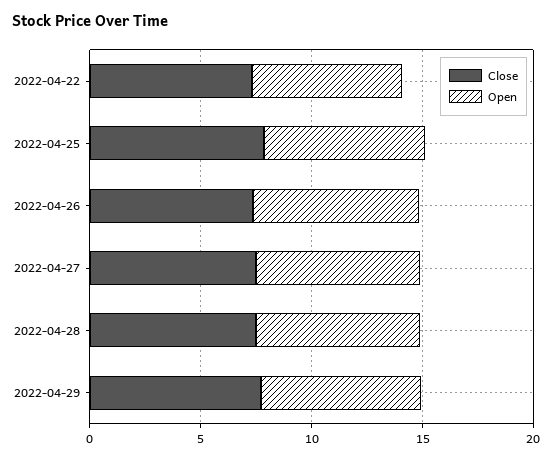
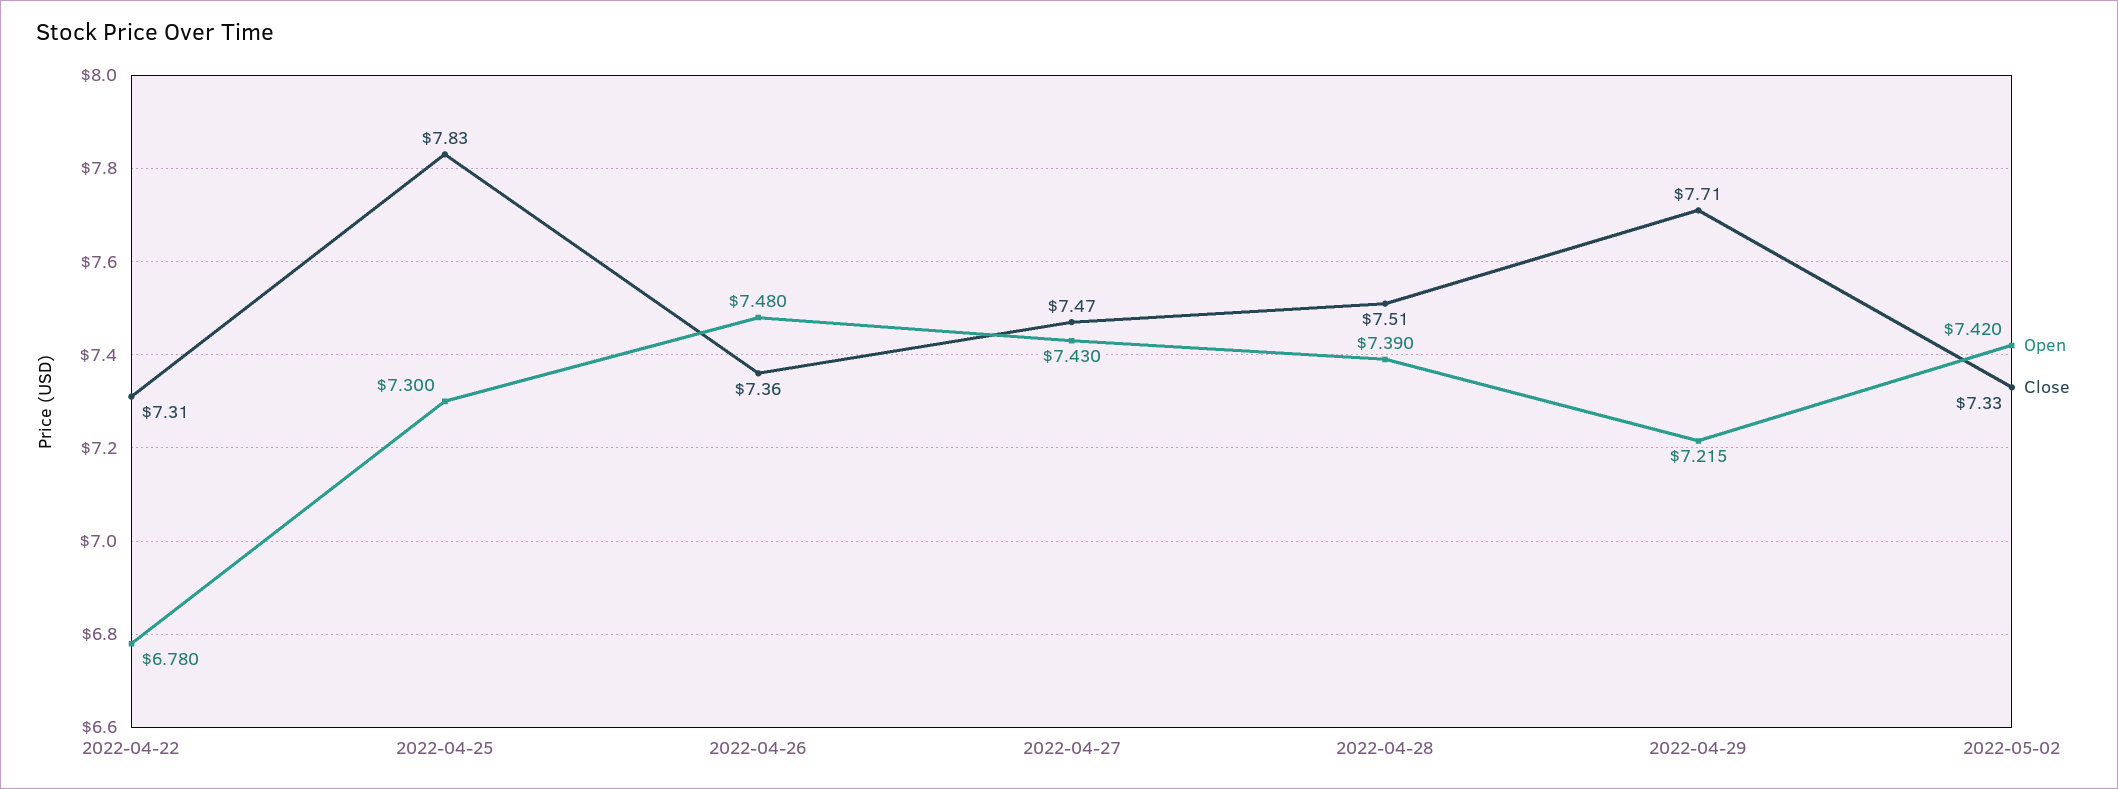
Open, 2022-05-02: none -> 7.42
Close, 2022-05-02: none -> 7.33

